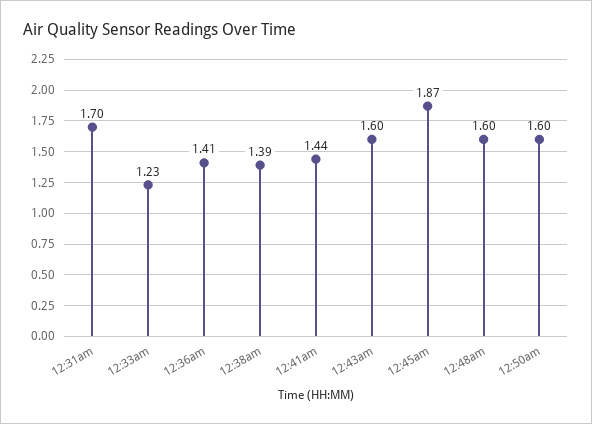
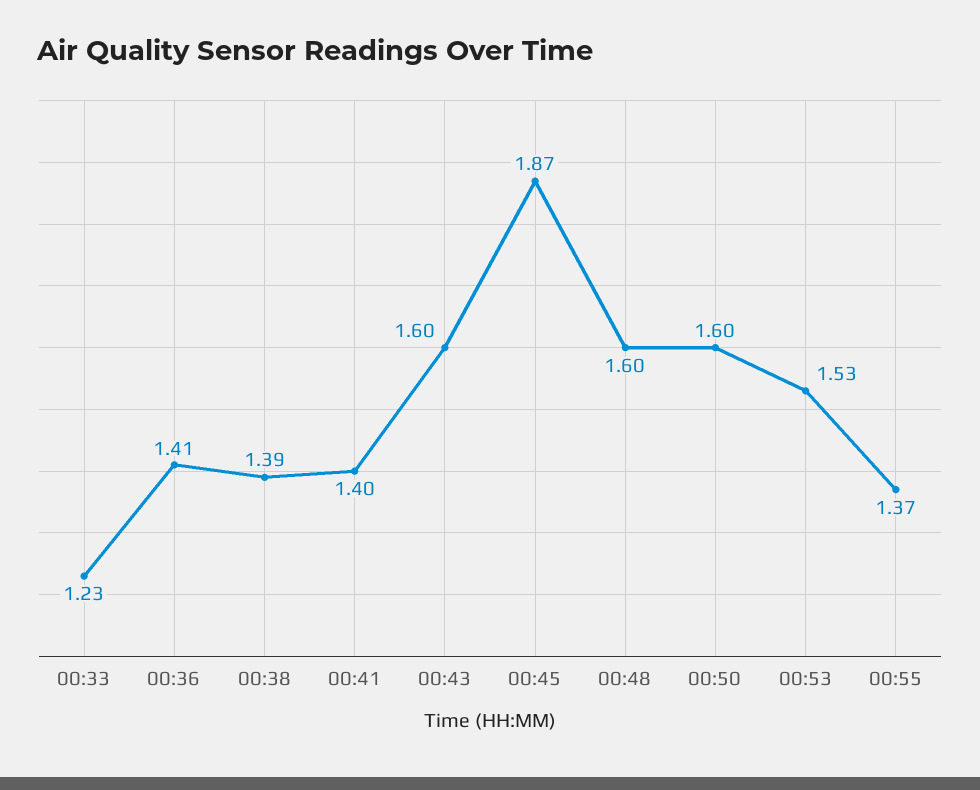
12:31am: 1.7 -> none
12:41am: 1.44 -> 1.4
00:53: none -> 1.53
00:55: none -> 1.37

